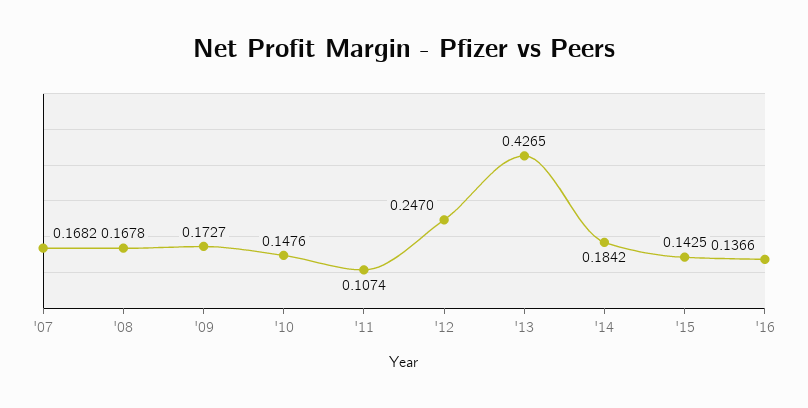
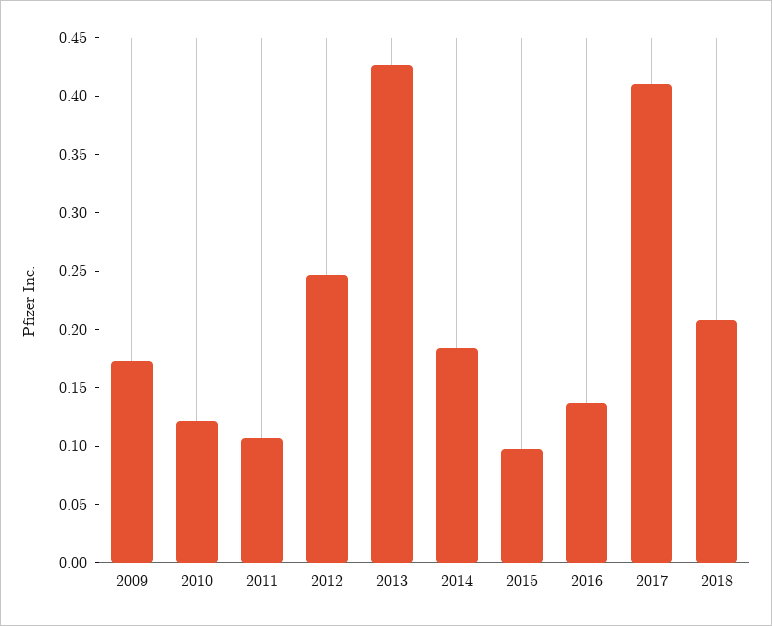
'07: 0.1682 -> none
'08: 0.1678 -> none
'10: 0.1476 -> 0.12
'15: 0.1425 -> 0.1
2017: none -> 0.41
2018: none -> 0.21

